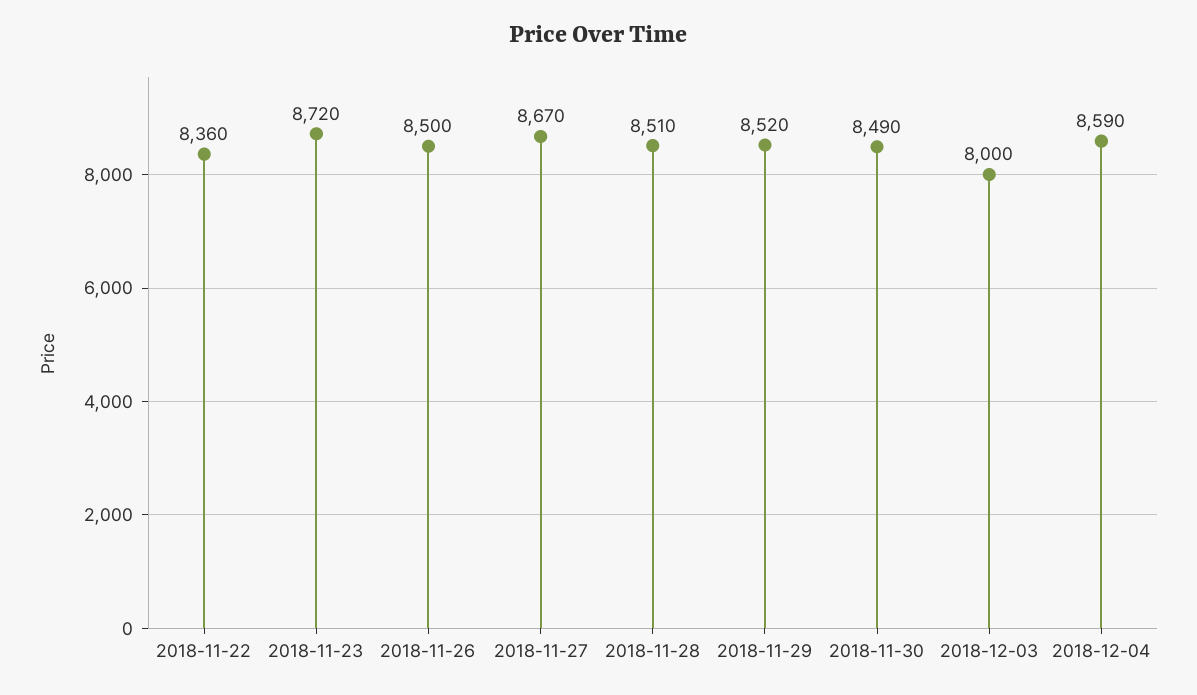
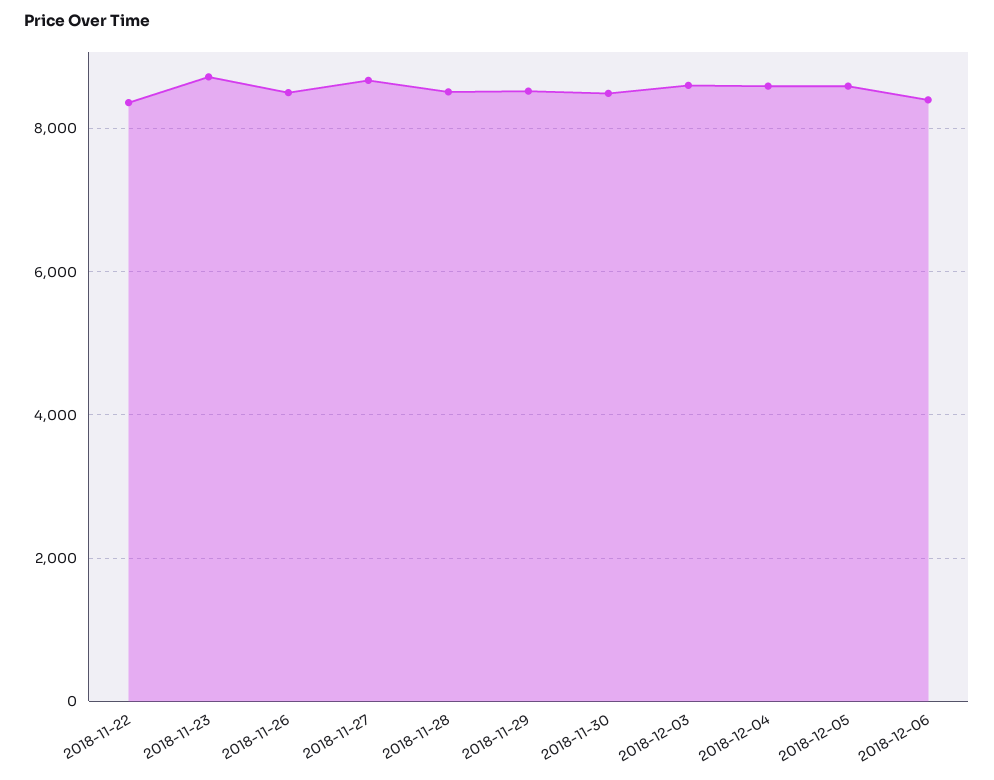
2018-12-03: 8000 -> 8600
2018-12-05: none -> 8600
2018-12-06: none -> 8400

